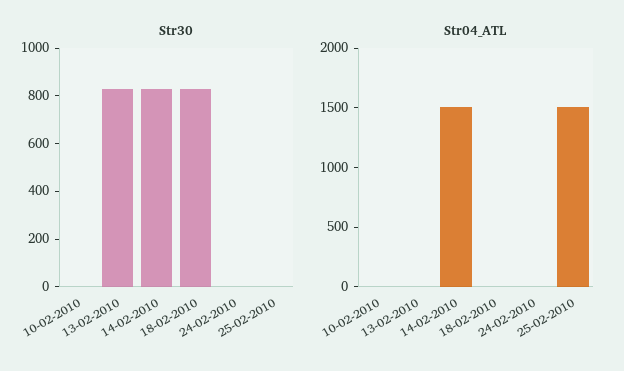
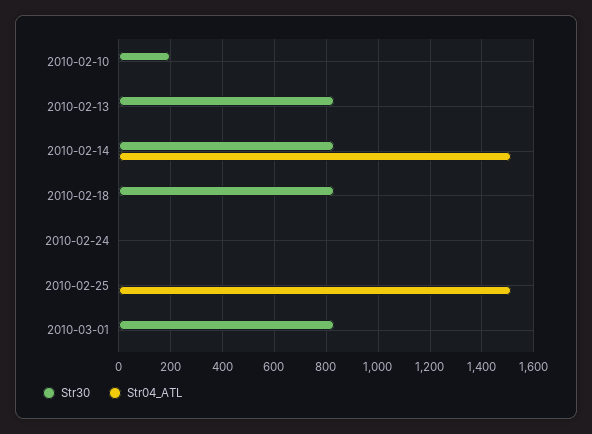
Str30, 10-02-2010: 0 -> 200
Str30, 2010-03-01: none -> 825
Str04_ATL, 2010-03-01: none -> 0

